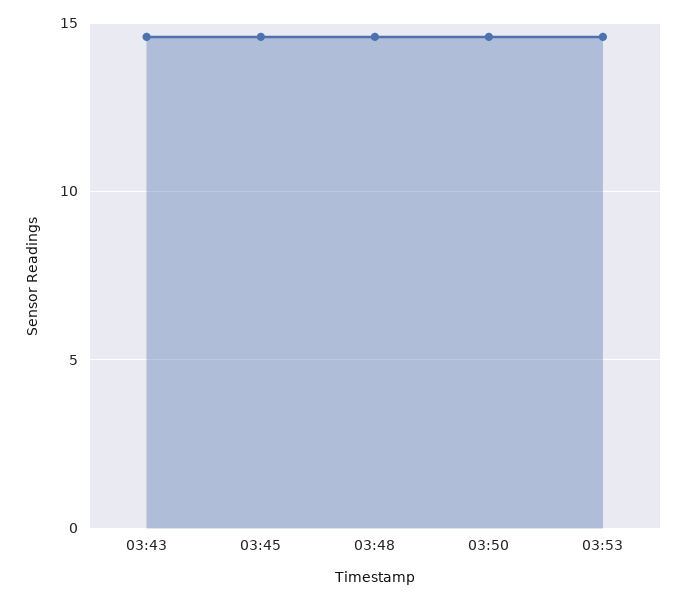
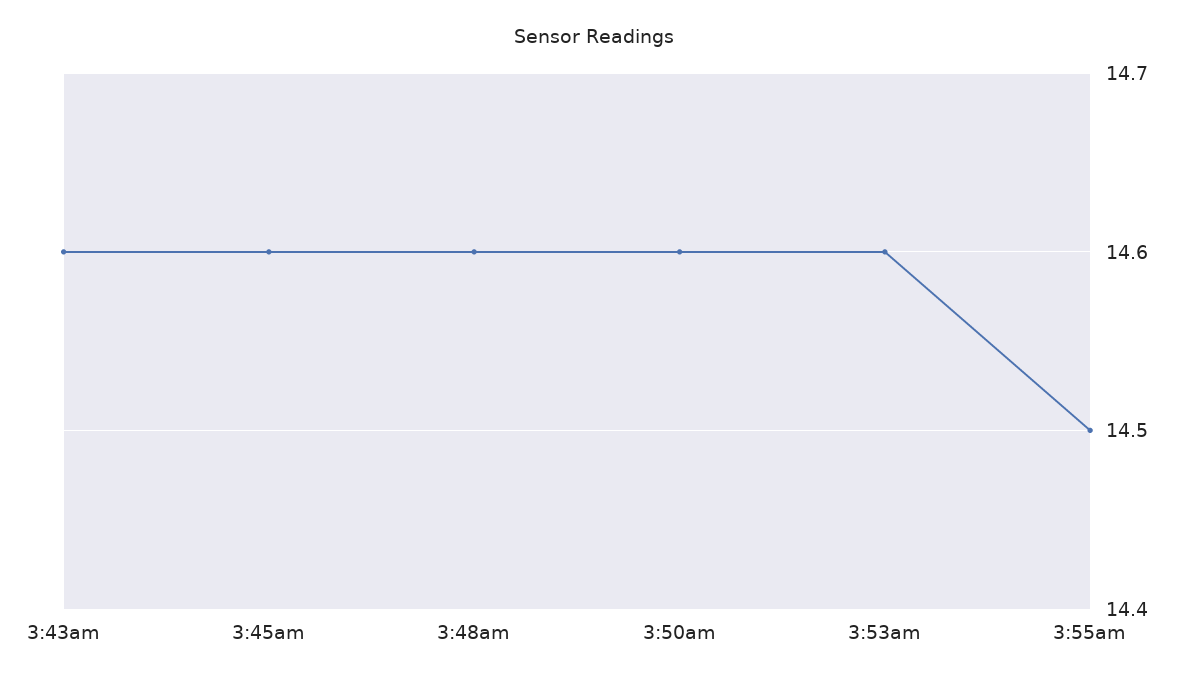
3:55am: none -> 14.5

